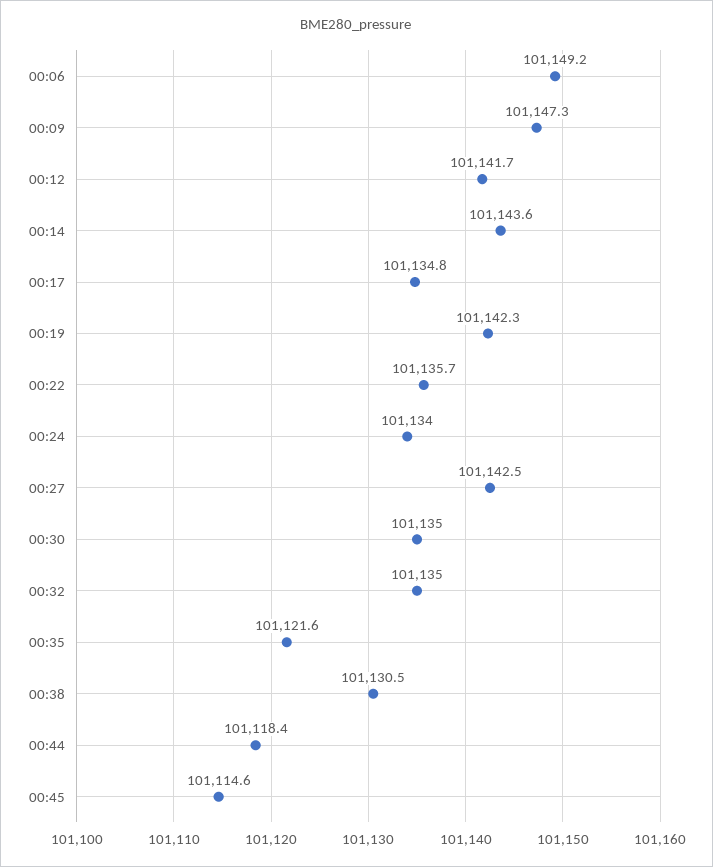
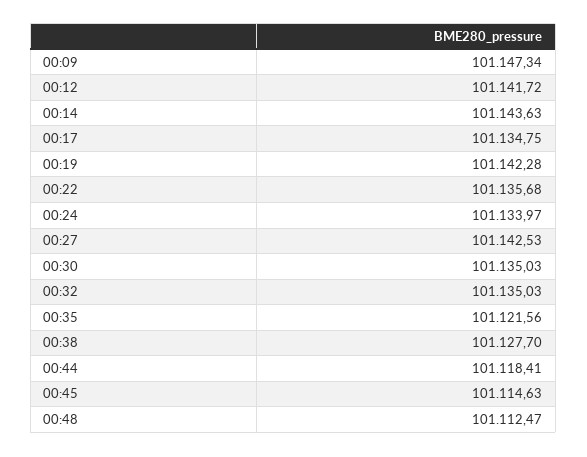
00:06: 101149.2 -> none
00:38: 101130.5 -> 101127.7
00:48: none -> 101112.47

